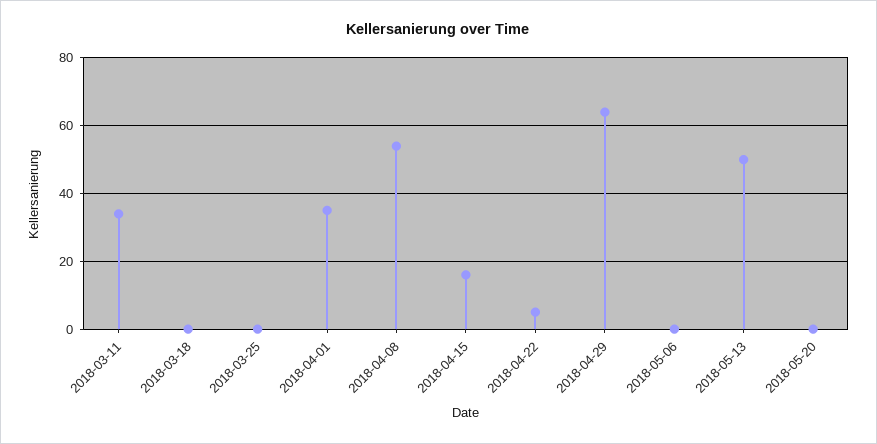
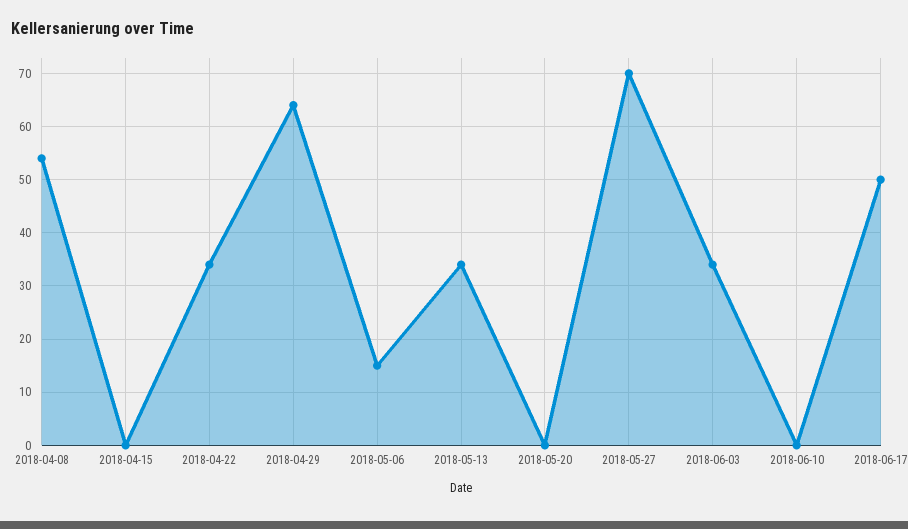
2018-03-11: 35 -> none
2018-03-18: 0 -> none
2018-03-25: 0 -> none
2018-04-01: 35 -> none
2018-04-15: 15 -> 0
2018-04-22: 5 -> 35
2018-05-06: 0 -> 15
2018-05-13: 50 -> 35
2018-05-27: none -> 70
2018-06-03: none -> 35
2018-06-10: none -> 0
2018-06-17: none -> 50

